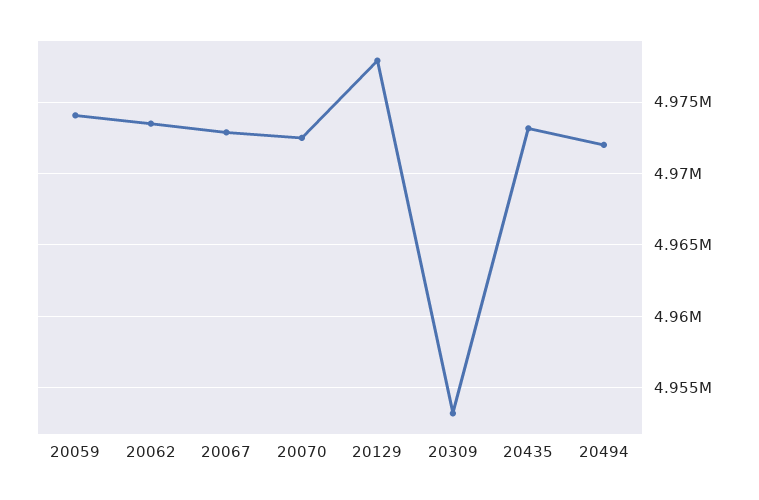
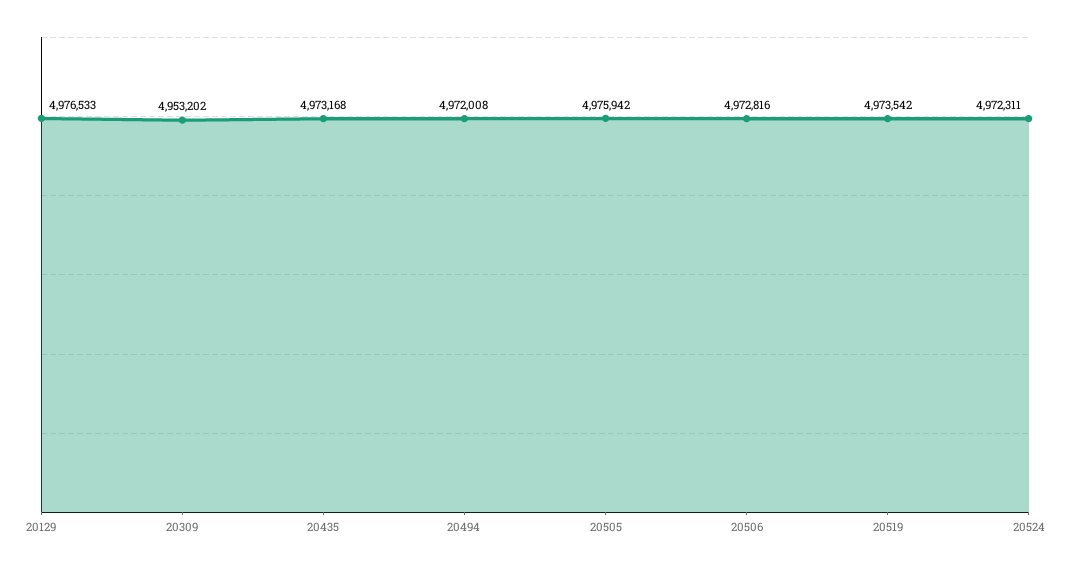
20059: 4974000 -> none
20062: 4973500 -> none
20067: 4973000 -> none
20070: 4972500 -> none
20129: 4978000 -> 4976533
20505: none -> 4975942
20506: none -> 4972816
20519: none -> 4973542
20524: none -> 4972311

